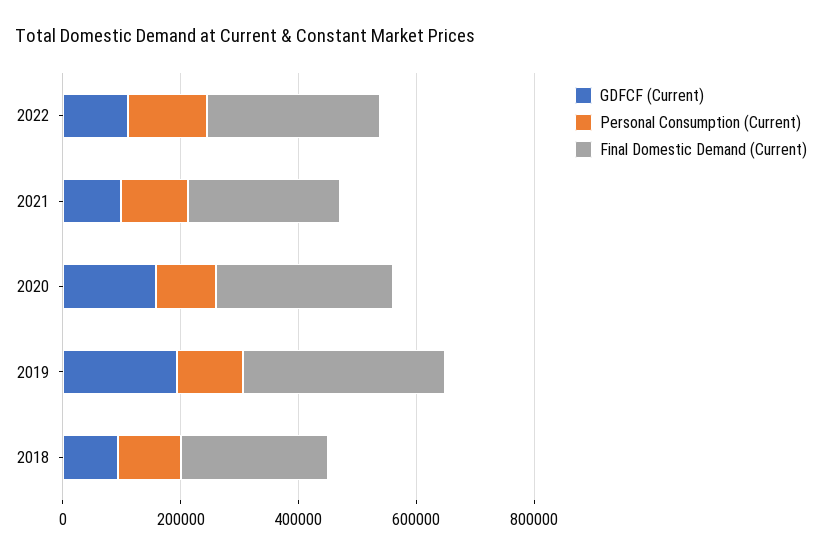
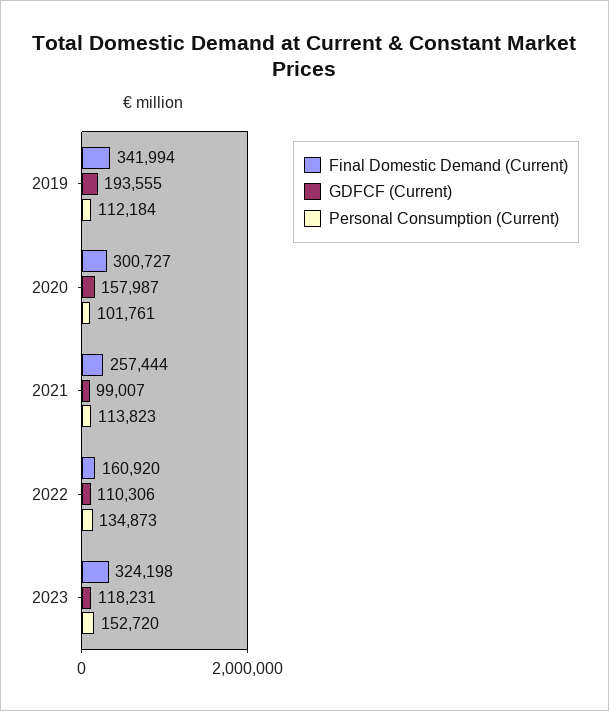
Final Domestic Demand (Current), 2022: 300000 -> 160920
GDFCF (Current), 2018: 100000 -> none
Personal Consumption (Current), 2018: 100000 -> none
Final Domestic Demand (Current), 2018: 250000 -> none
Final Domestic Demand (Current), 2023: none -> 324198
GDFCF (Current), 2023: none -> 118231
Personal Consumption (Current), 2023: none -> 152720

